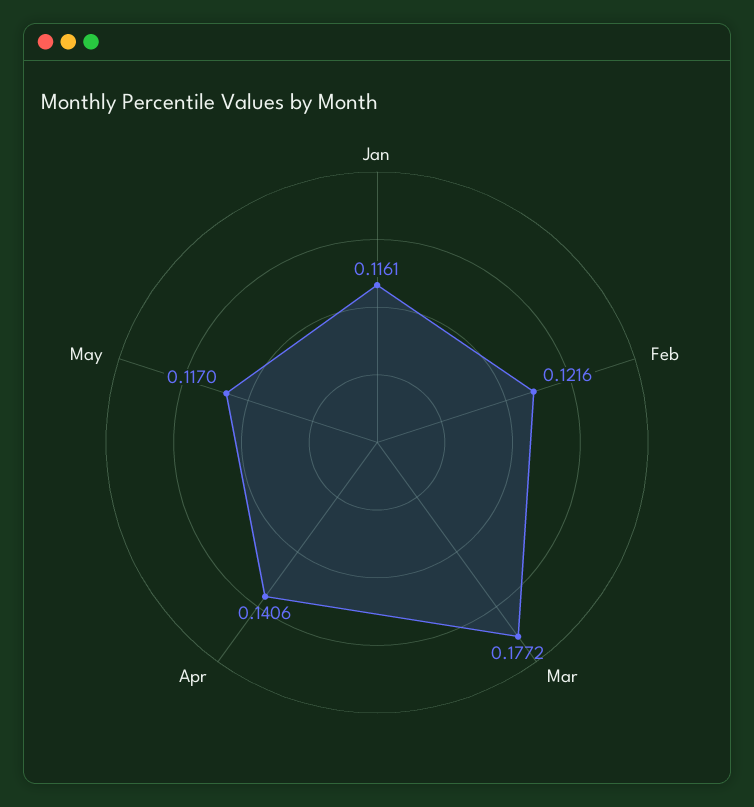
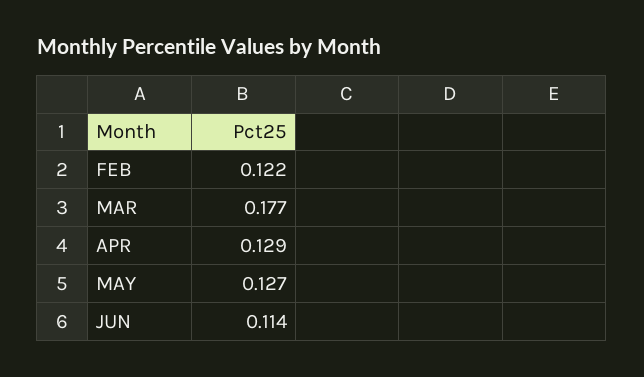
Jan: 0.1161 -> none
Apr: 0.1406 -> 0.129
May: 0.117 -> 0.127
JUN: none -> 0.114

